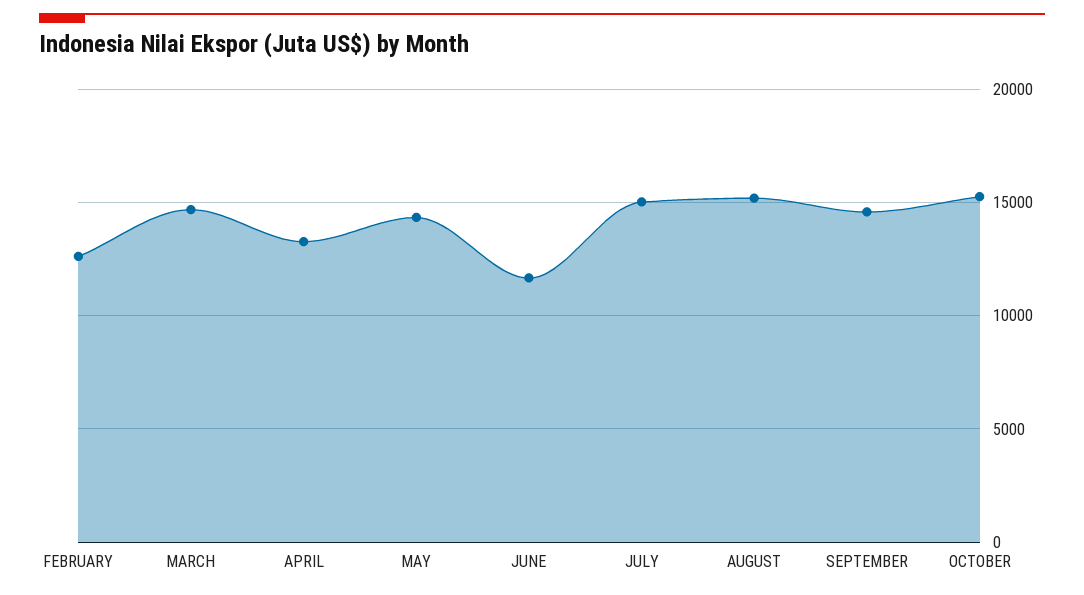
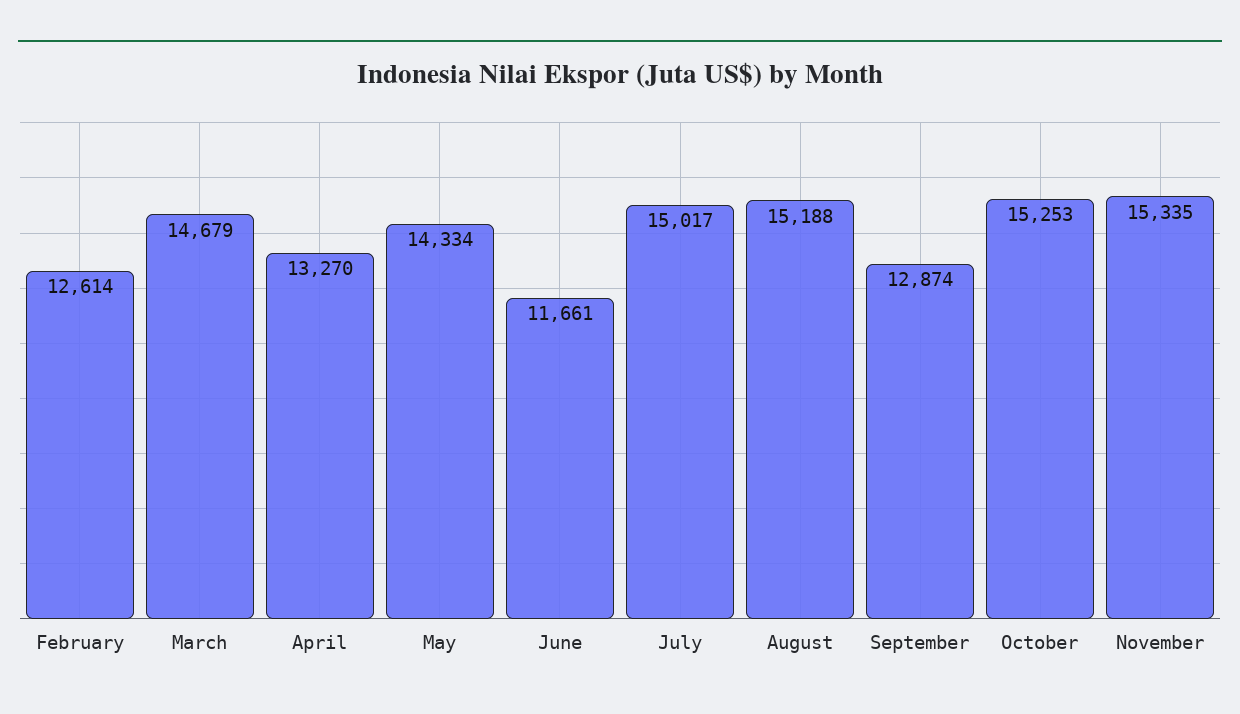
SEPTEMBER: 14500 -> 12874
November: none -> 15335

